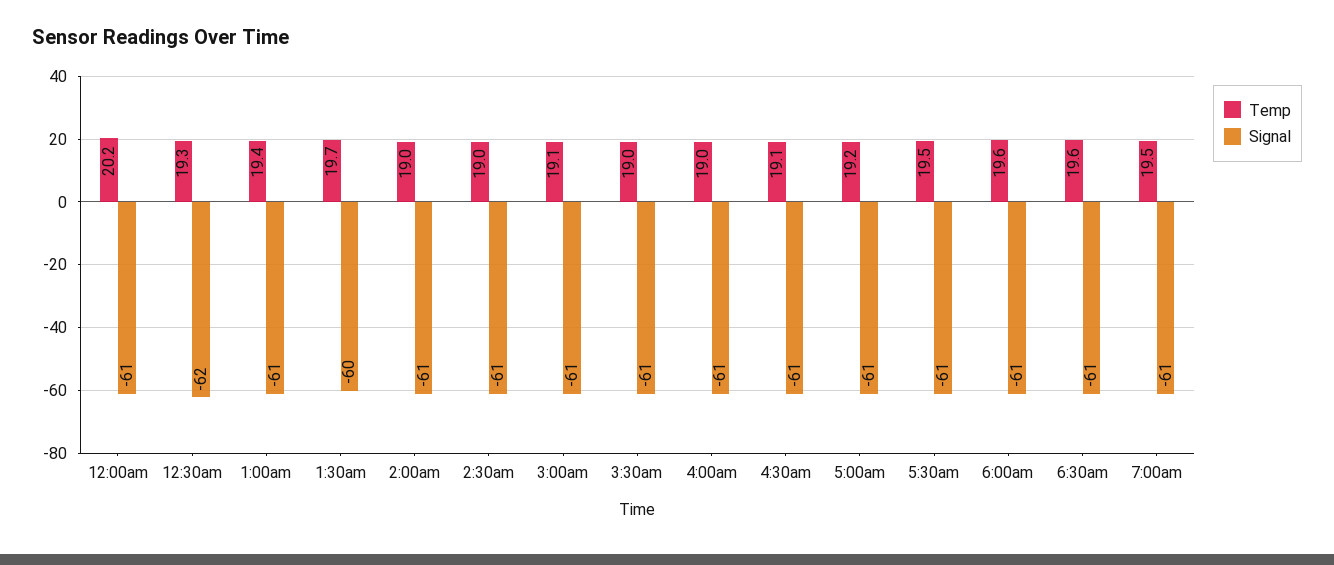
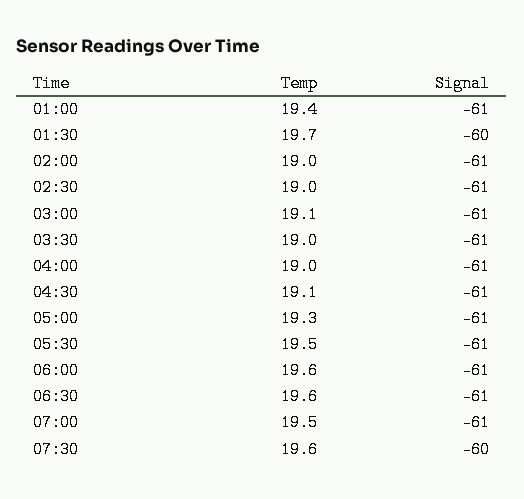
Temp, 12:00am: 20.2 -> none
Signal, 12:00am: -61 -> none
Temp, 12:30am: 19.3 -> none
Signal, 12:30am: -62 -> none
Temp, 5:00am: 19.2 -> 19.3
Temp, 07:30: none -> 19.6
Signal, 07:30: none -> -60

